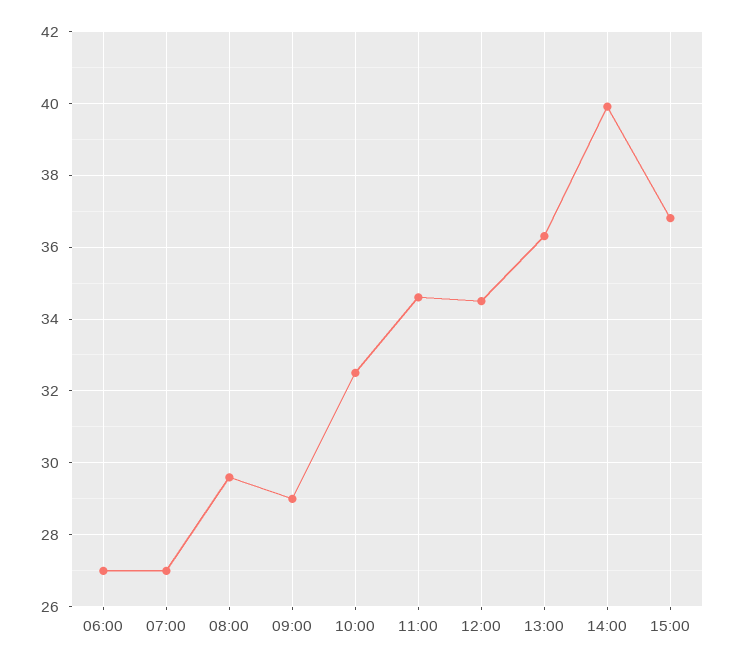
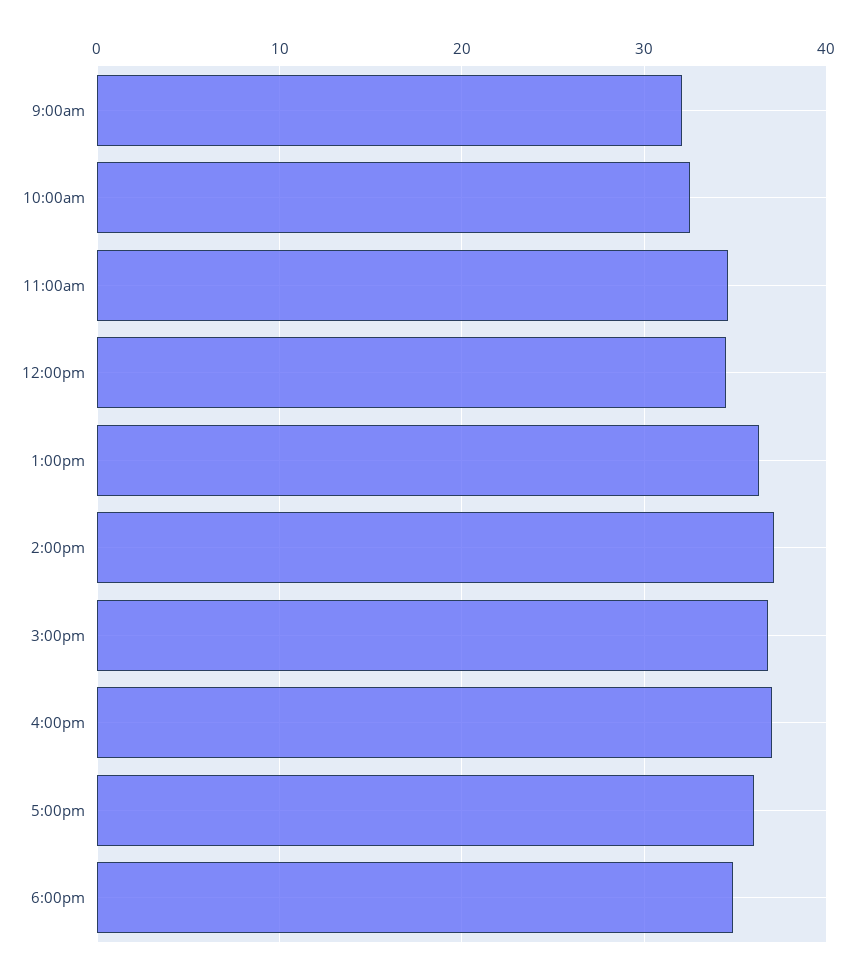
06:00: 27 -> none
07:00: 27 -> none
08:00: 29.5 -> none
09:00: 29 -> 32
14:00: 40 -> 37
4:00pm: none -> 37
5:00pm: none -> 36
6:00pm: none -> 35

